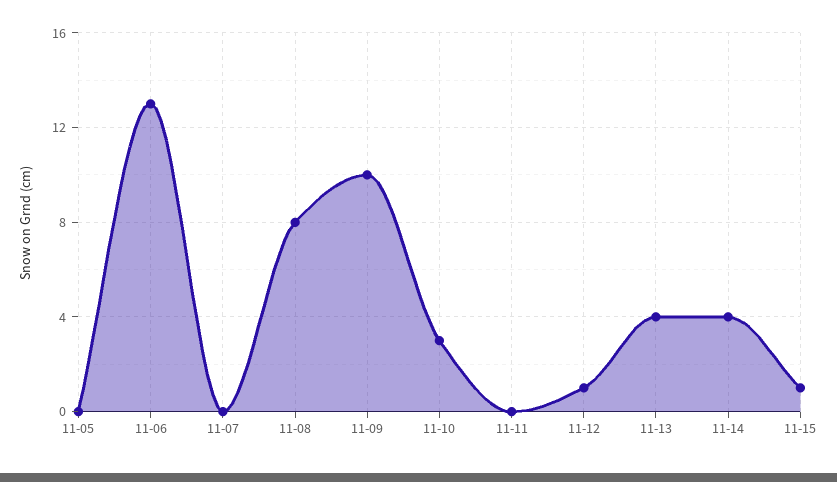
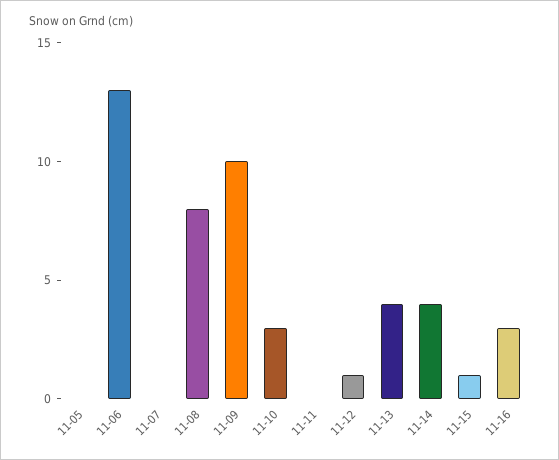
11-16: none -> 3

